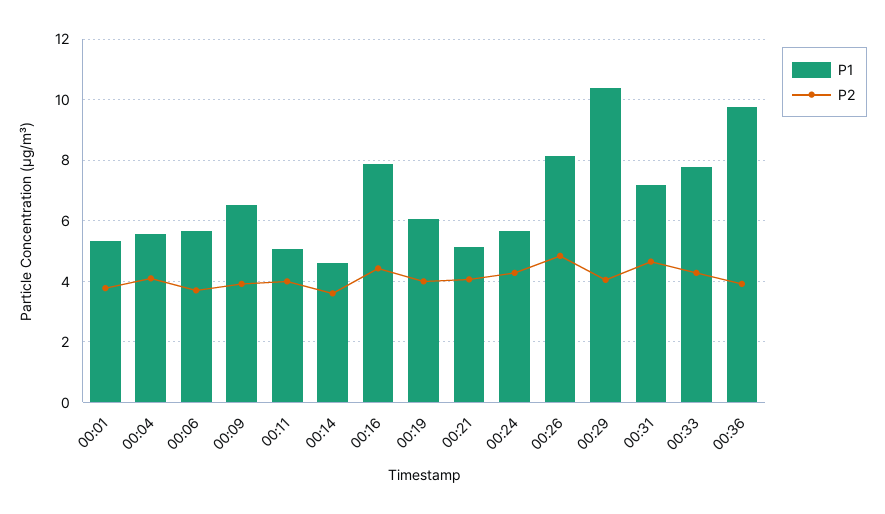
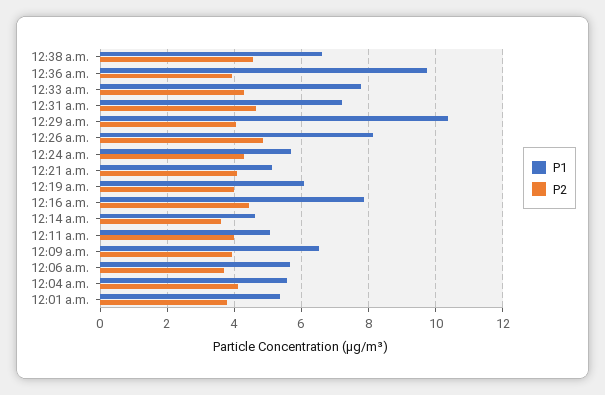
P1, 12:38 a.m.: none -> 6.6
P2, 12:38 a.m.: none -> 4.6

